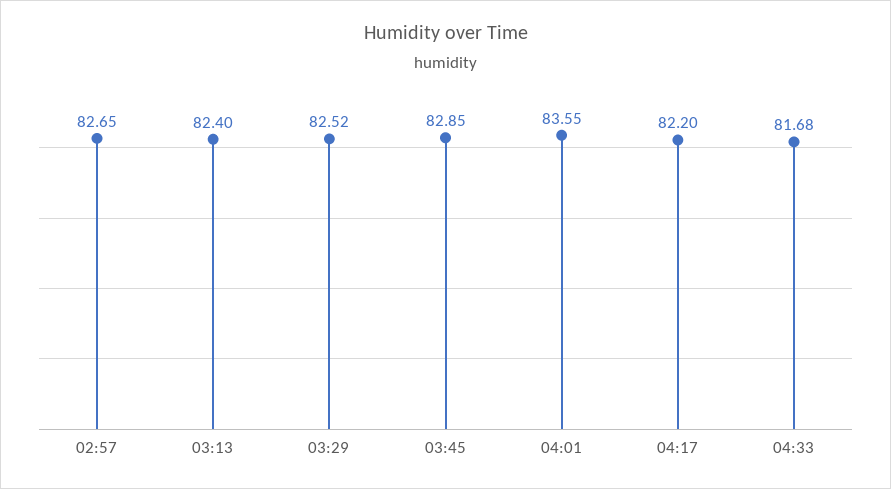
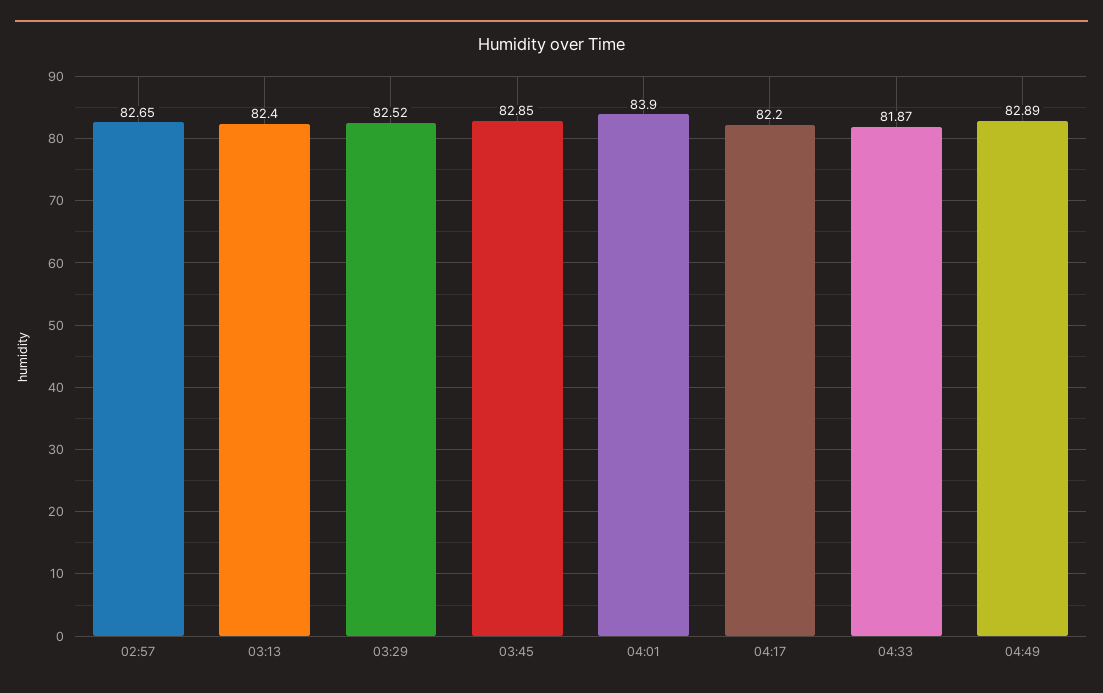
04:01: 83.55 -> 83.9
04:33: 81.68 -> 81.87
04:49: none -> 82.89

